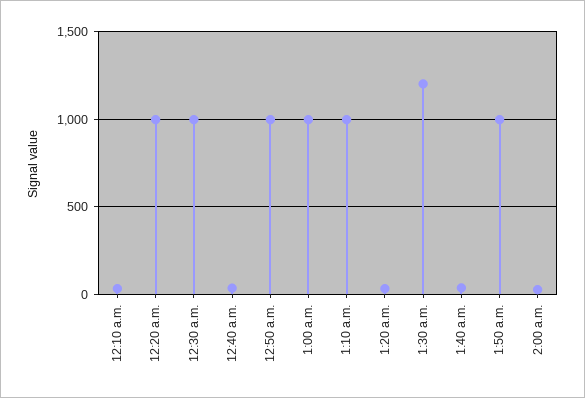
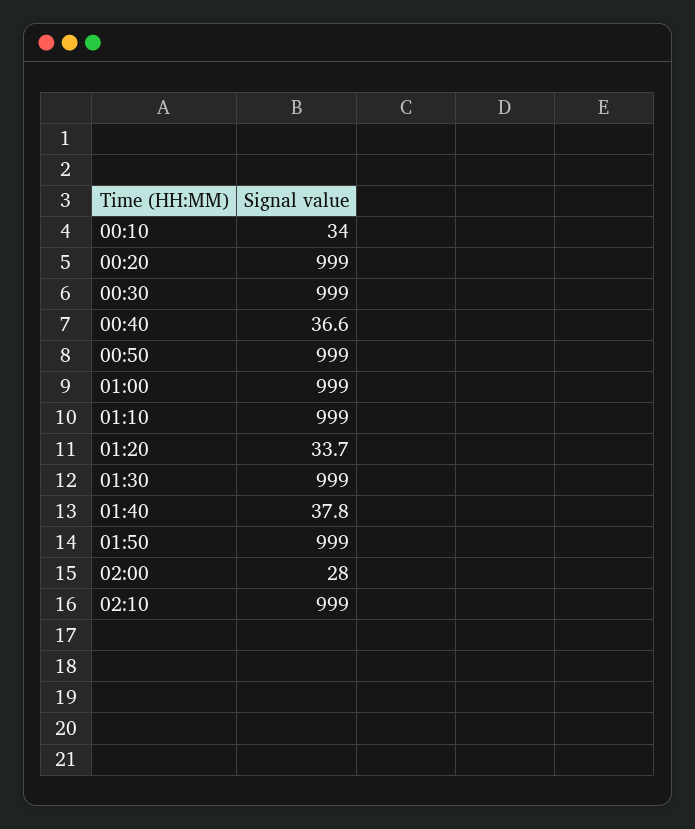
1:30 a.m.: 1200 -> 999
02:10: none -> 999

